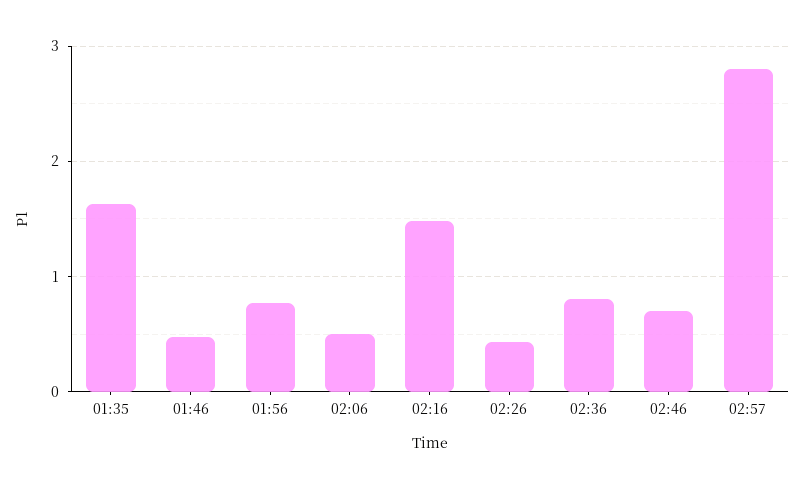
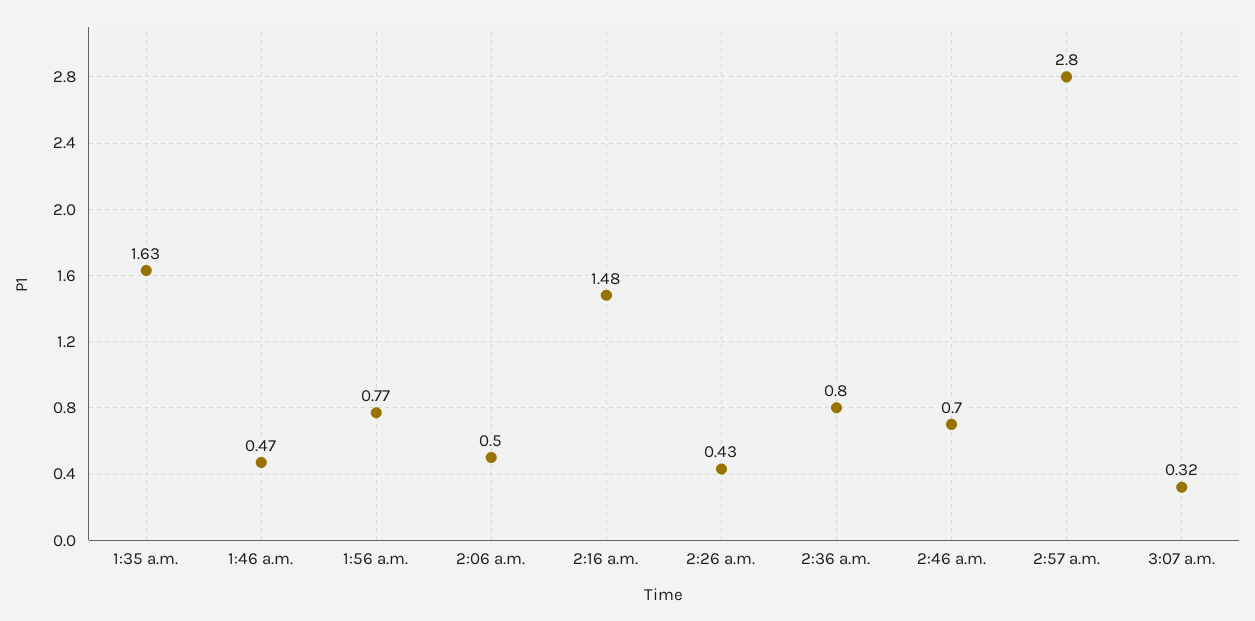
3:07 a.m.: none -> 0.32

